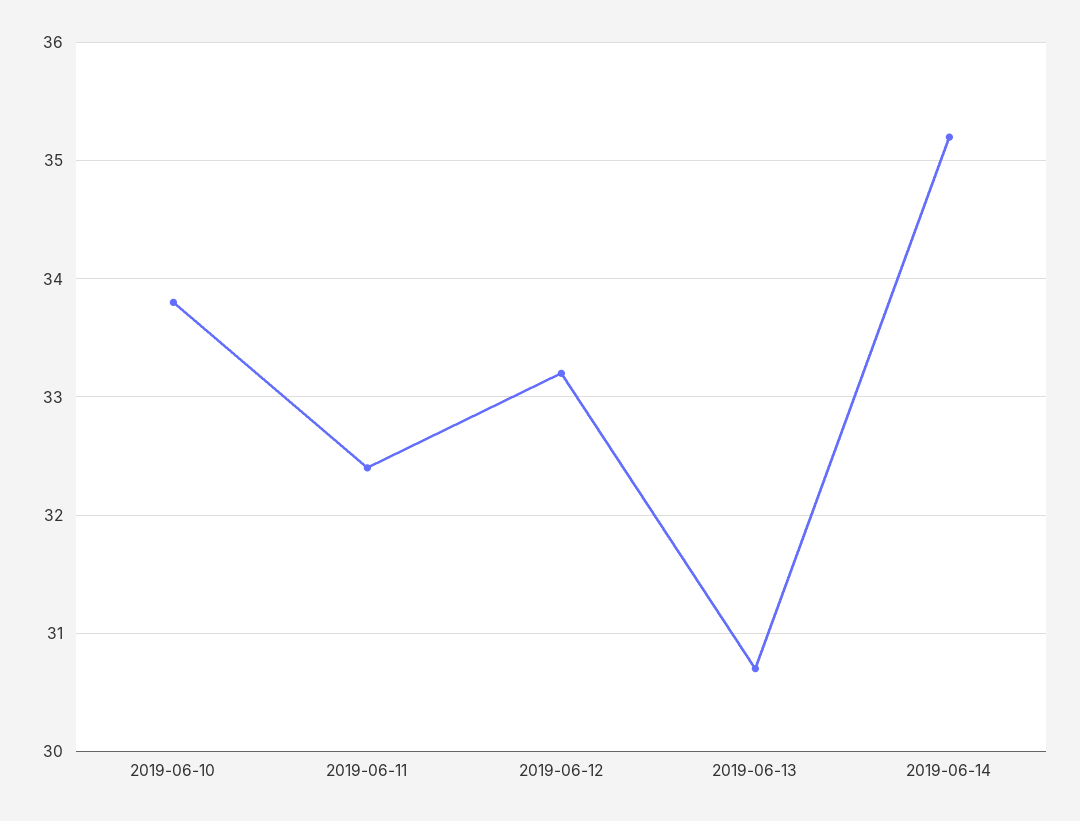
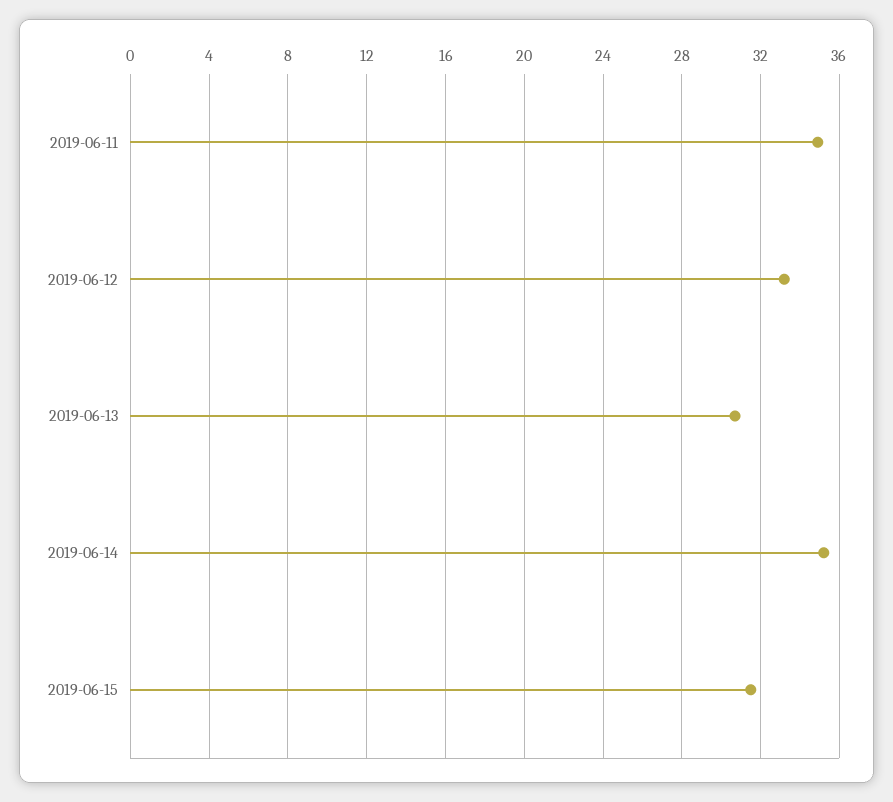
2019-06-10: 33.8 -> none
2019-06-11: 32.4 -> 35
2019-06-15: none -> 31.5

